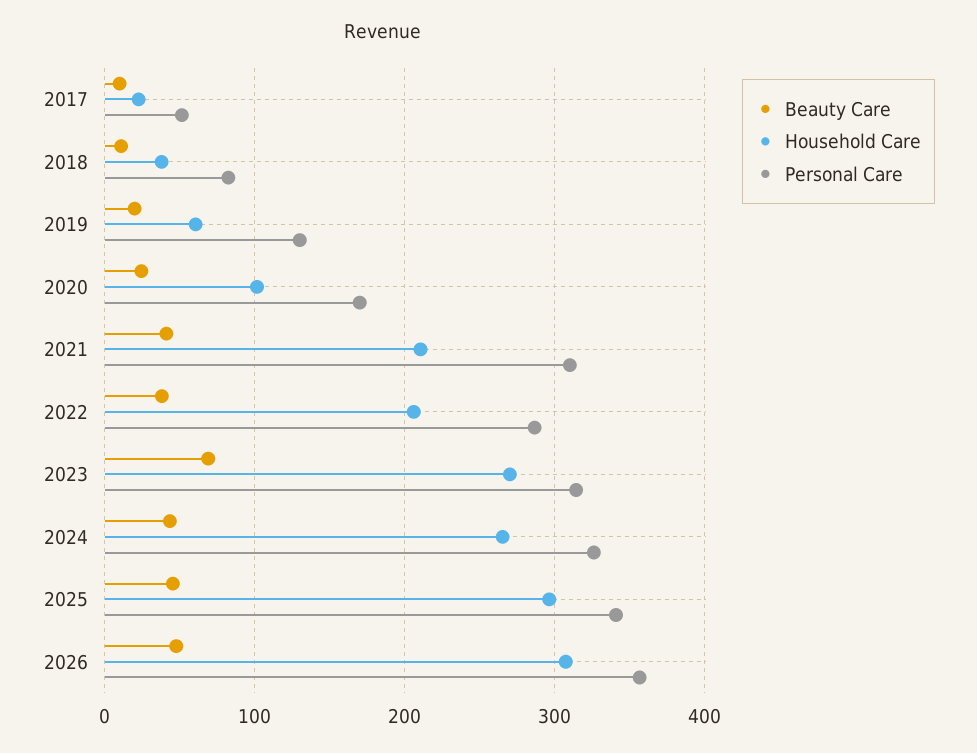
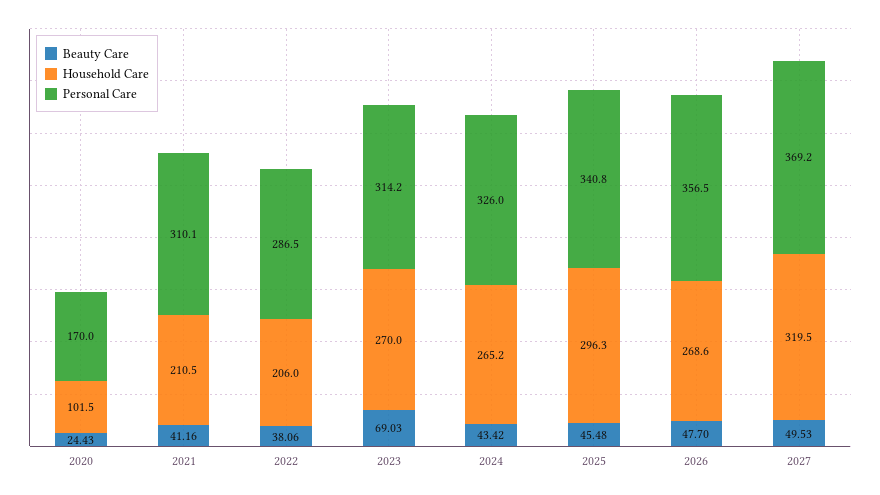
Beauty Care, 2017: 10 -> none
Household Care, 2017: 20 -> none
Personal Care, 2017: 50 -> none
Beauty Care, 2018: 10 -> none
Household Care, 2018: 40 -> none
Personal Care, 2018: 80 -> none
Beauty Care, 2019: 20 -> none
Household Care, 2019: 60 -> none
Personal Care, 2019: 130 -> none
Household Care, 2026: 310 -> 268.6
Beauty Care, 2027: none -> 49.53
Household Care, 2027: none -> 319.5
Personal Care, 2027: none -> 369.2

